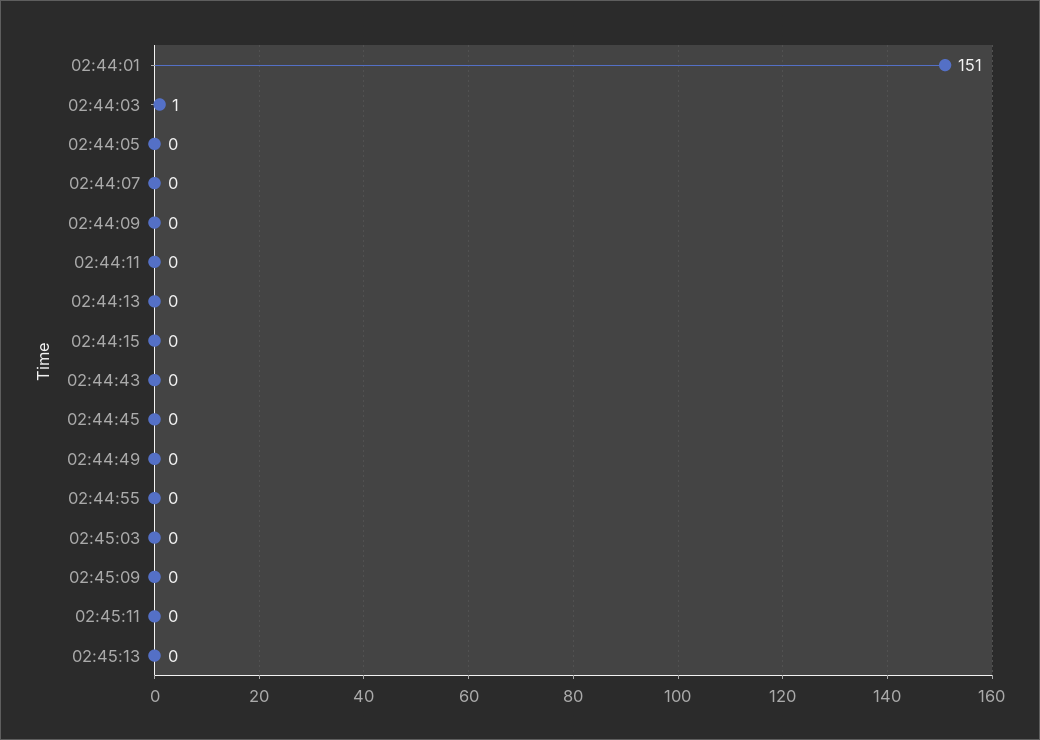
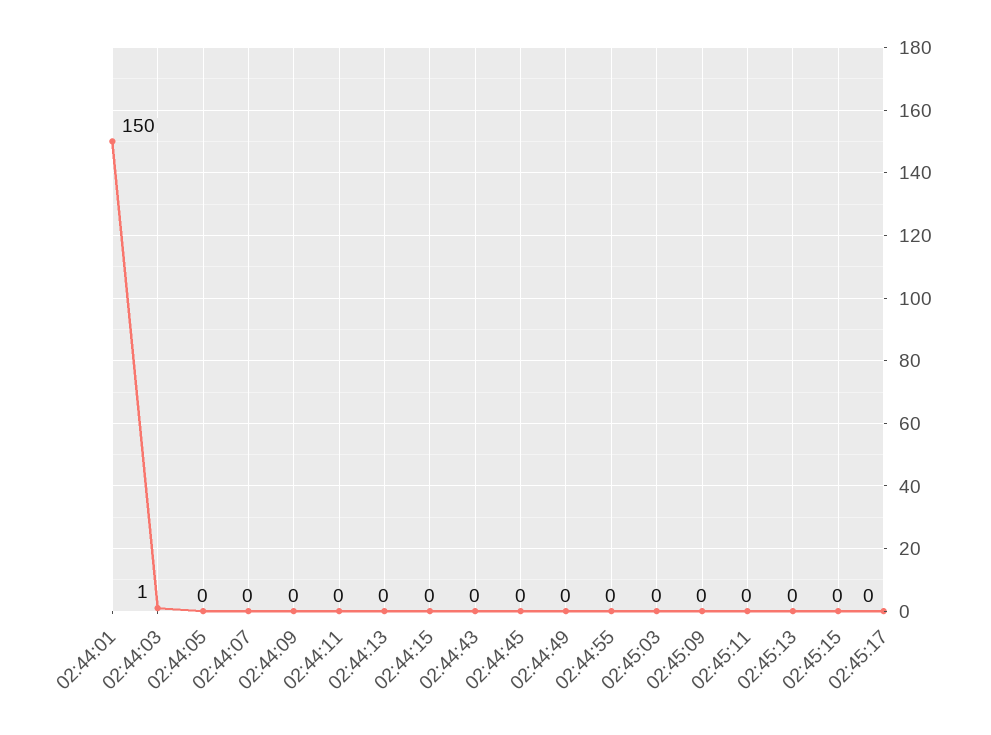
02:44:01: 151 -> 150
02:45:15: none -> 0
02:45:17: none -> 0

